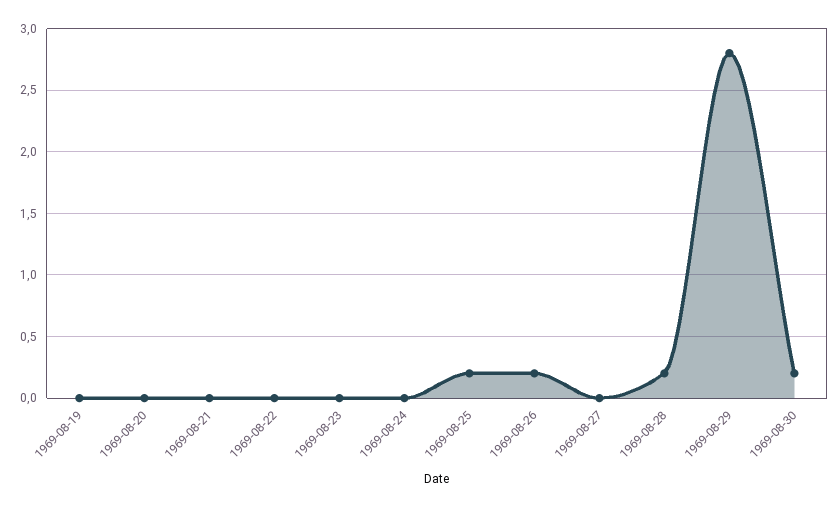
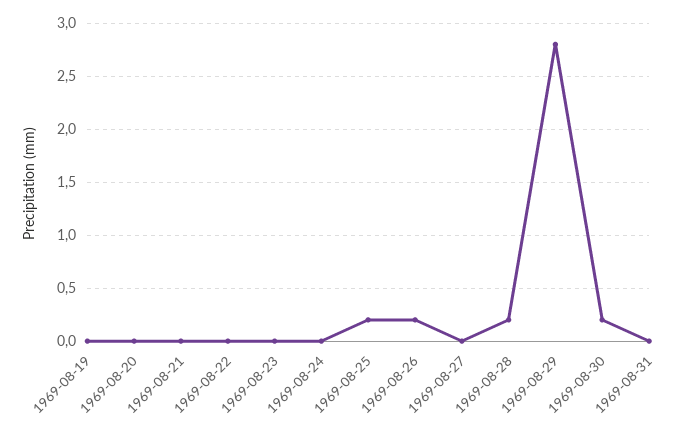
1969-08-31: none -> 0

